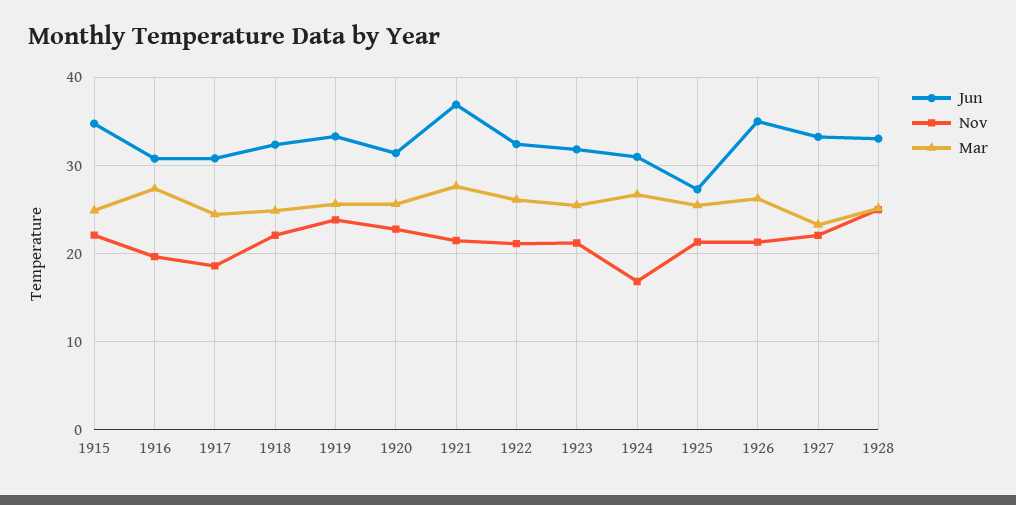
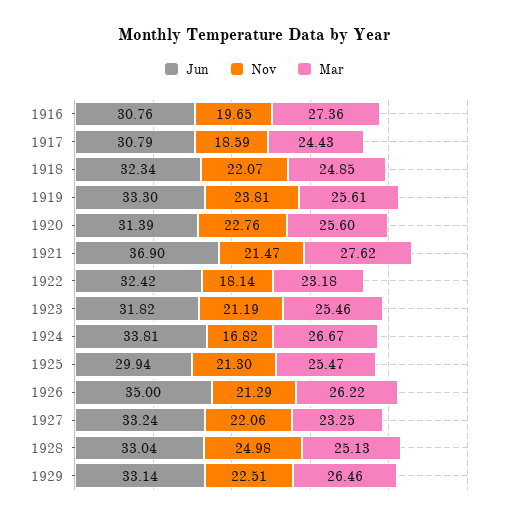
Jun, 1915: 35 -> none
Nov, 1915: 22 -> none
Mar, 1915: 25 -> none
Nov, 1922: 21 -> 18.14
Mar, 1922: 26 -> 23.18
Jun, 1924: 31 -> 33.81
Jun, 1925: 27 -> 29.94
Jun, 1929: none -> 33.14
Nov, 1929: none -> 22.51
Mar, 1929: none -> 26.46

